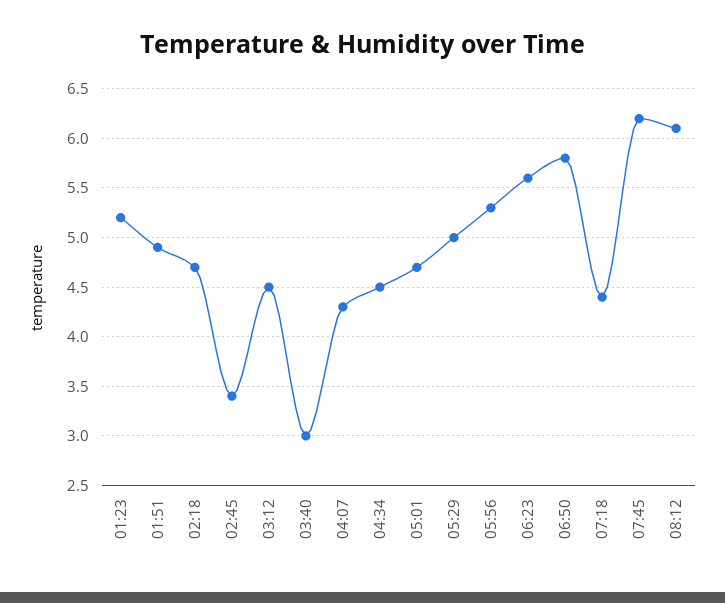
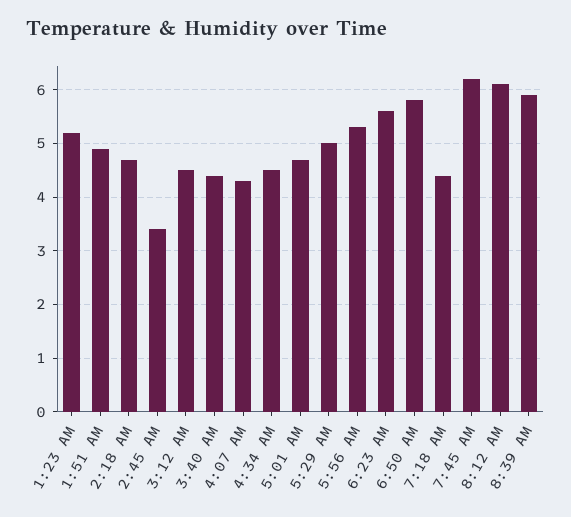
03:40: 3 -> 4.5
8:39 AM: none -> 6

